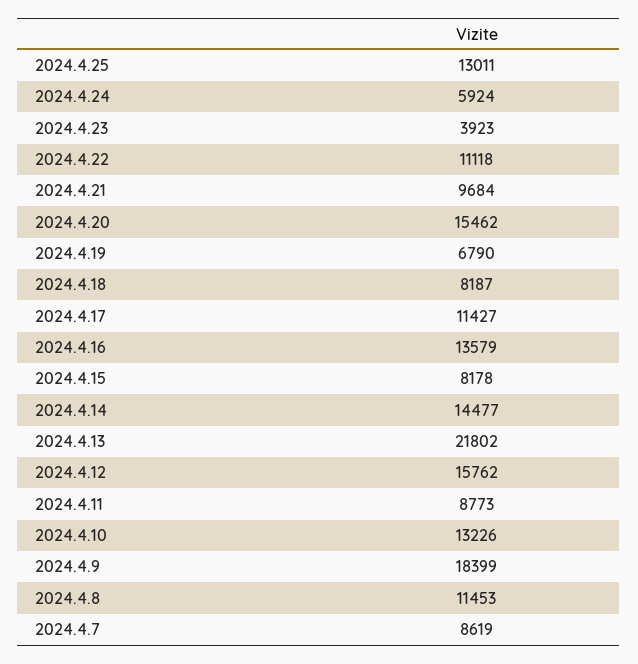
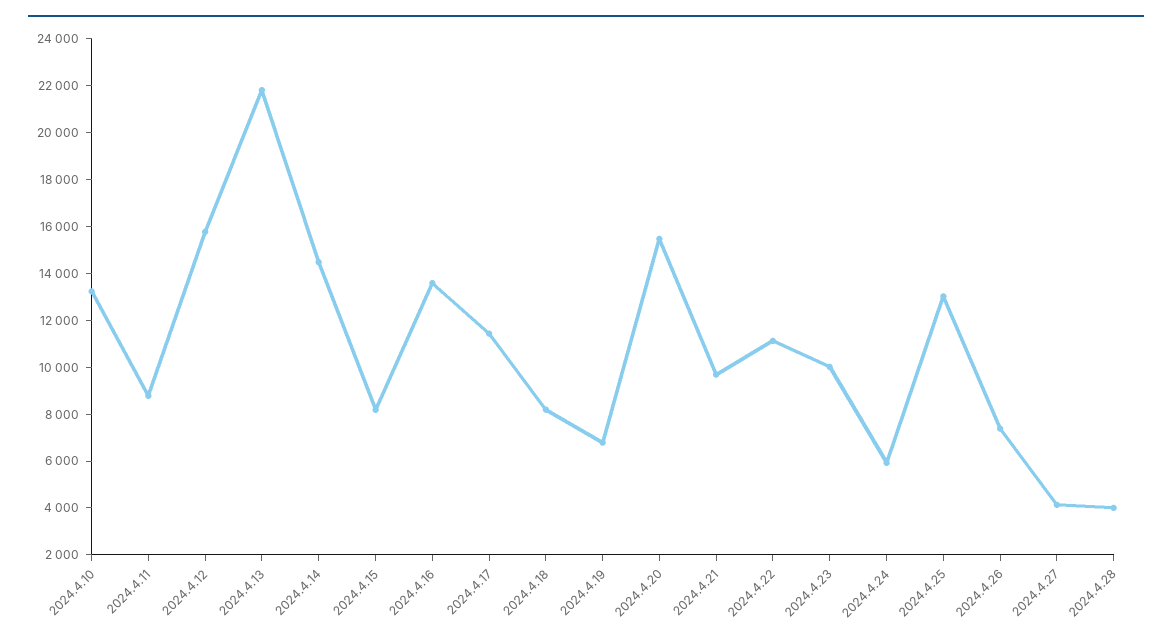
2024.4.23: 3923 -> 10000
2024.4.9: 18399 -> none
2024.4.8: 11453 -> none
2024.4.7: 8619 -> none
2024.4.26: none -> 7500
2024.4.27: none -> 4000
2024.4.28: none -> 4000

